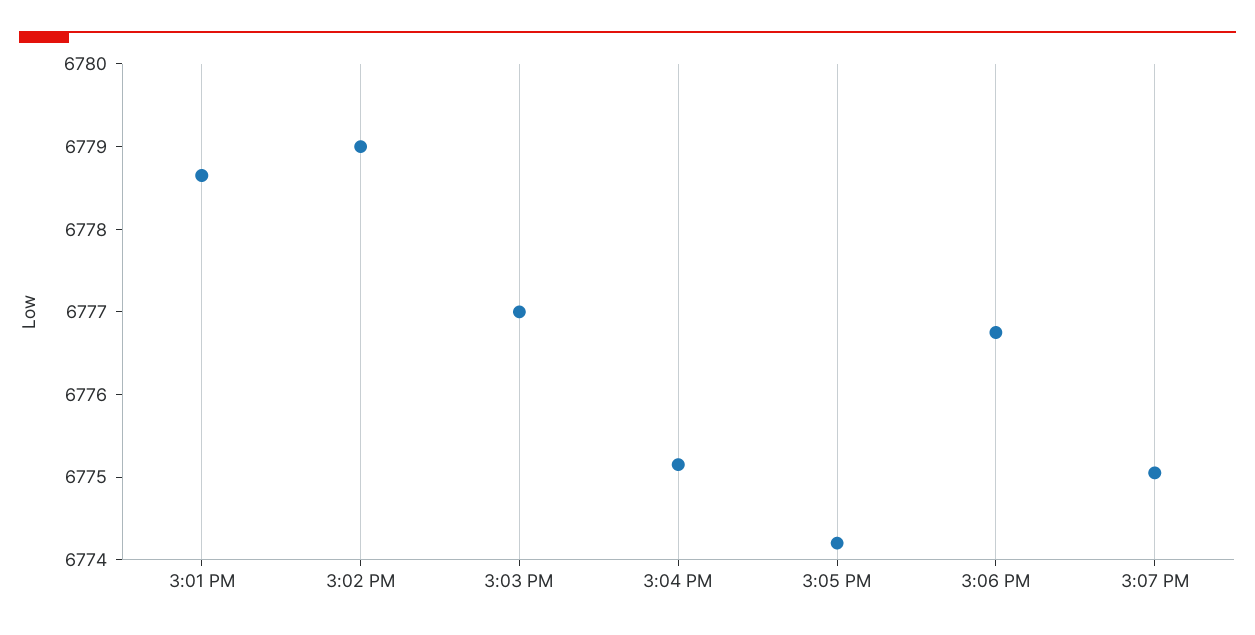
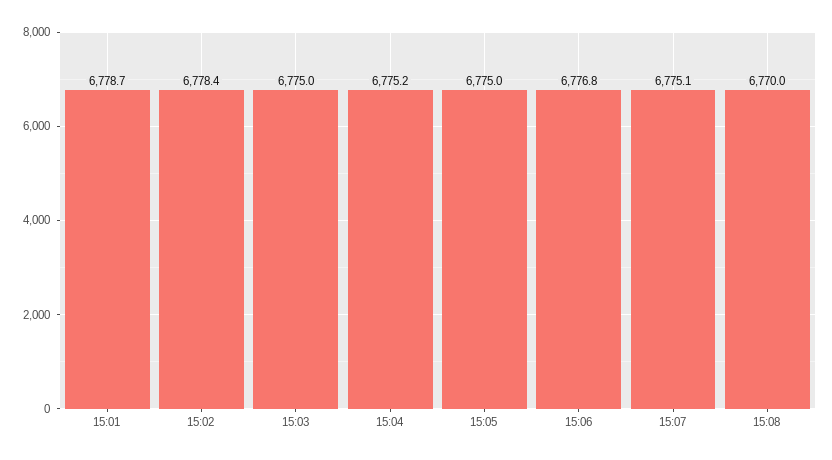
3:02 PM: 6779 -> 6778.4
3:03 PM: 6777 -> 6775
3:05 PM: 6774.2 -> 6775
15:08: none -> 6770

